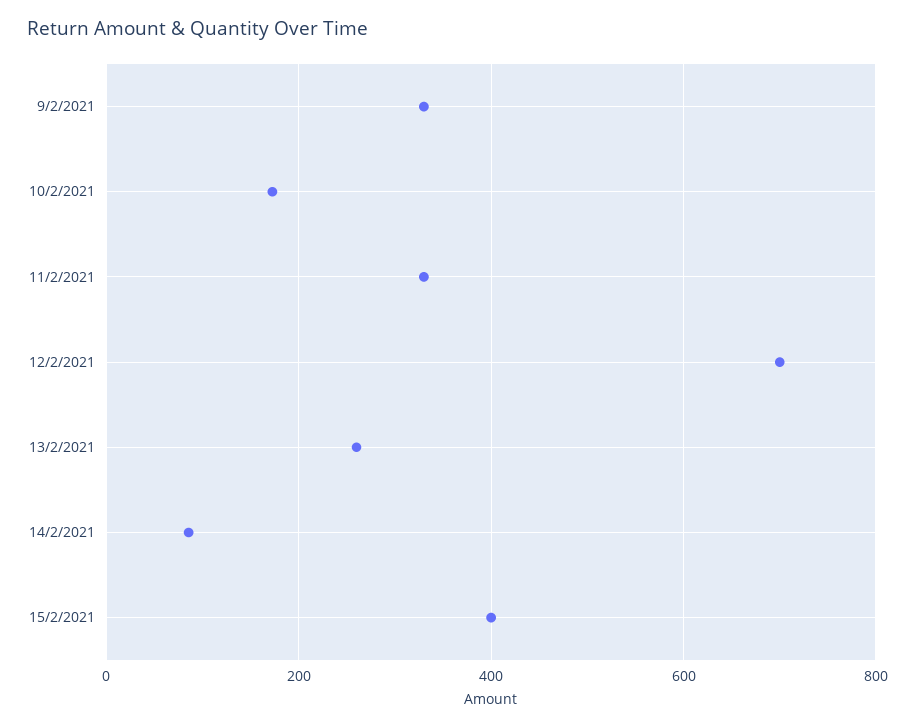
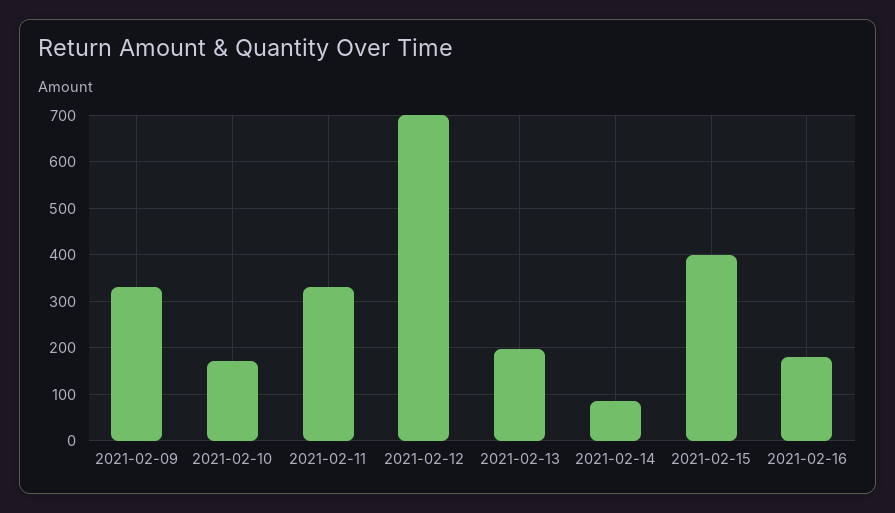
13/2/2021: 260 -> 200
2021-02-16: none -> 180

